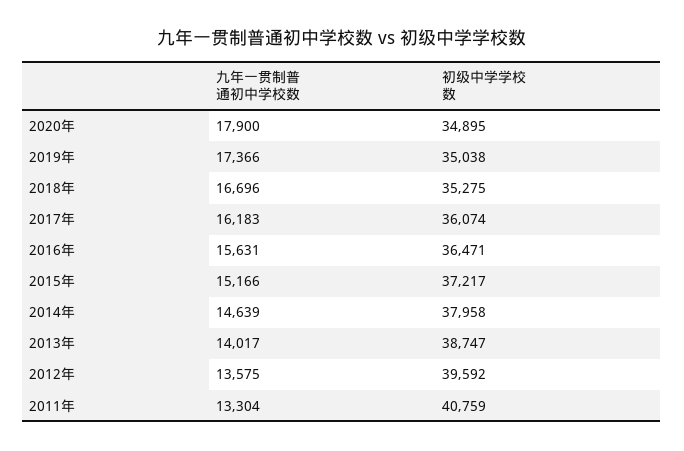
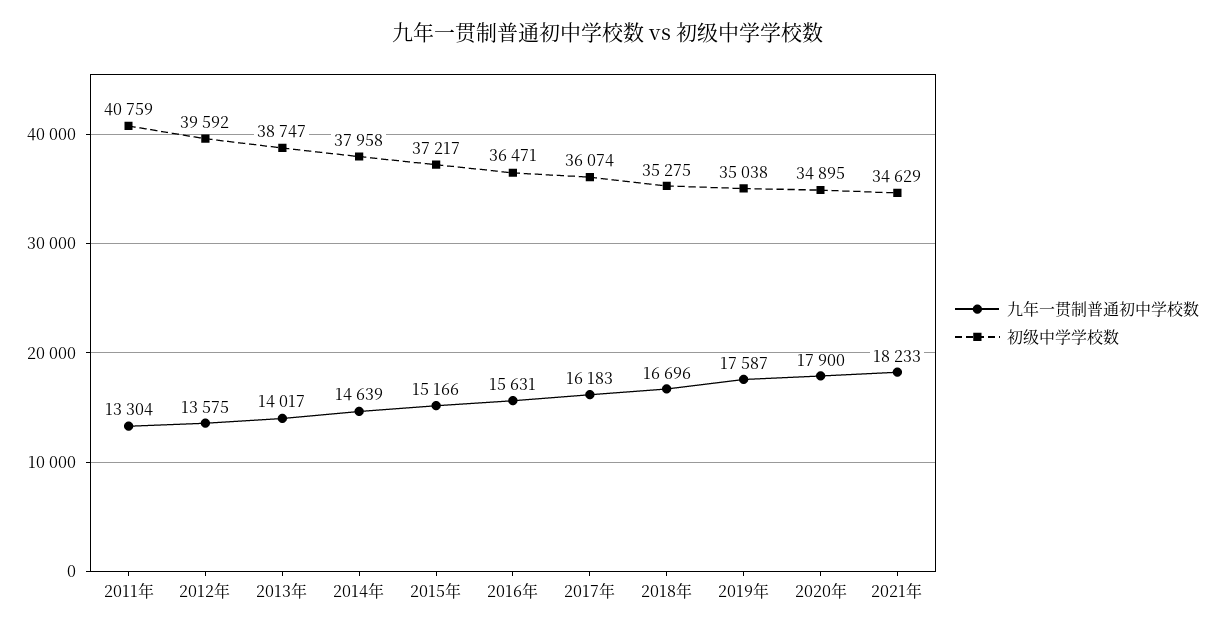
九年一贯制普通初中学校数, 2019年: 17366 -> 17587
九年一贯制普通初中学校数, 2021年: none -> 18233
初级中学学校数, 2021年: none -> 34629

